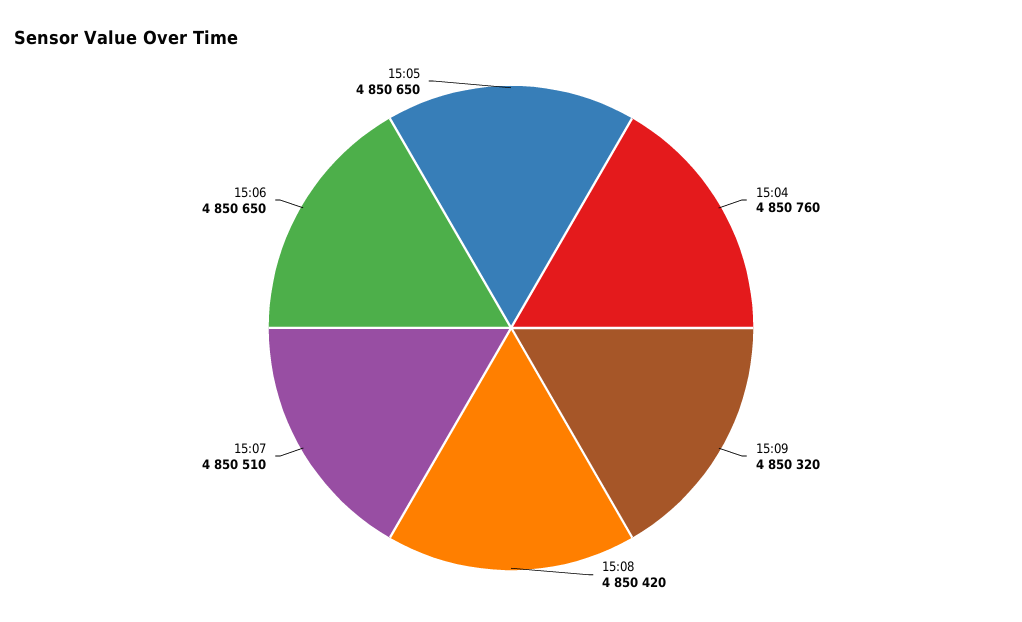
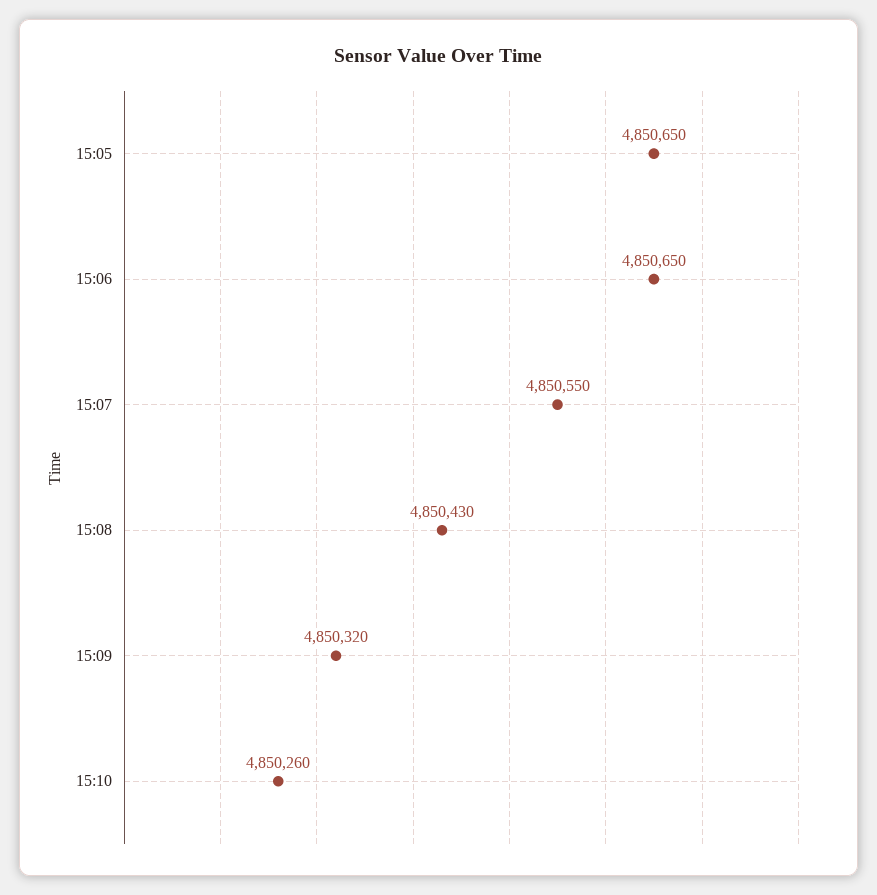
15:04: 4850760 -> none
15:08: 4850420 -> 4850430
15:07: 4850510 -> 4850550
15:10: none -> 4850260

